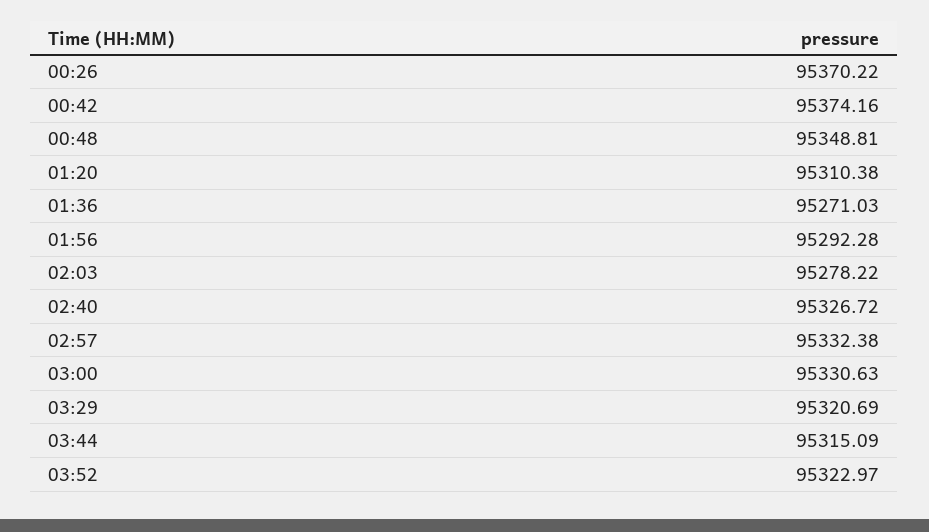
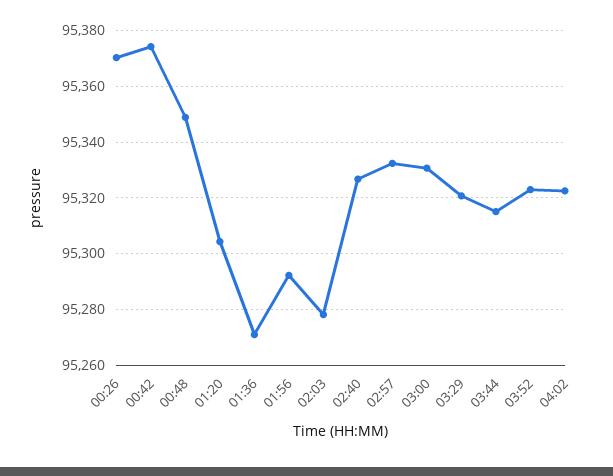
01:20: 95310.38 -> 95305
04:02: none -> 95322.5

